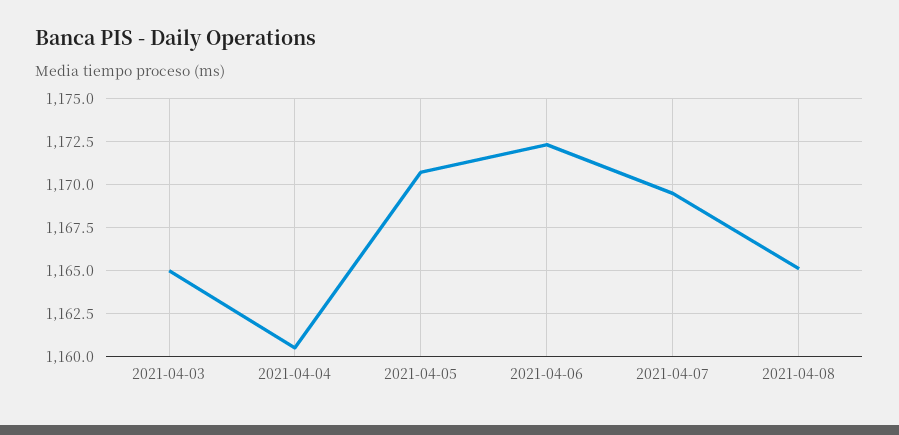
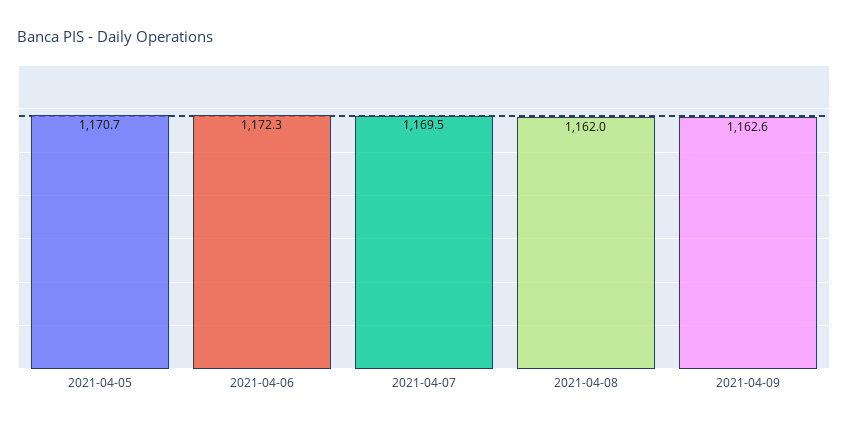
2021-04-03: 1165 -> none
2021-04-04: 1160.5 -> none
2021-04-08: 1165 -> 1162
2021-04-09: none -> 1162.6

